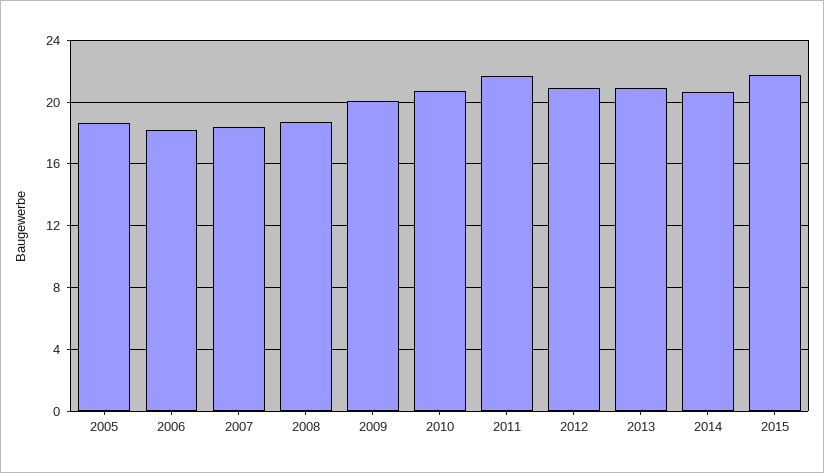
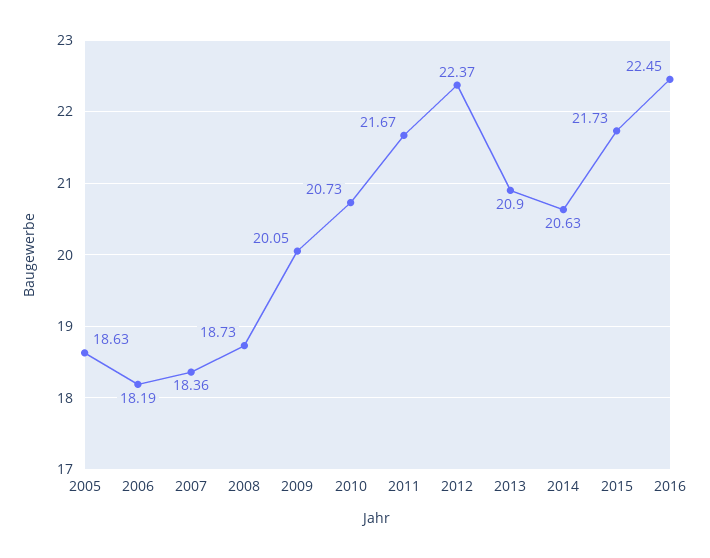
2012: 21 -> 22.37
2016: none -> 22.45

